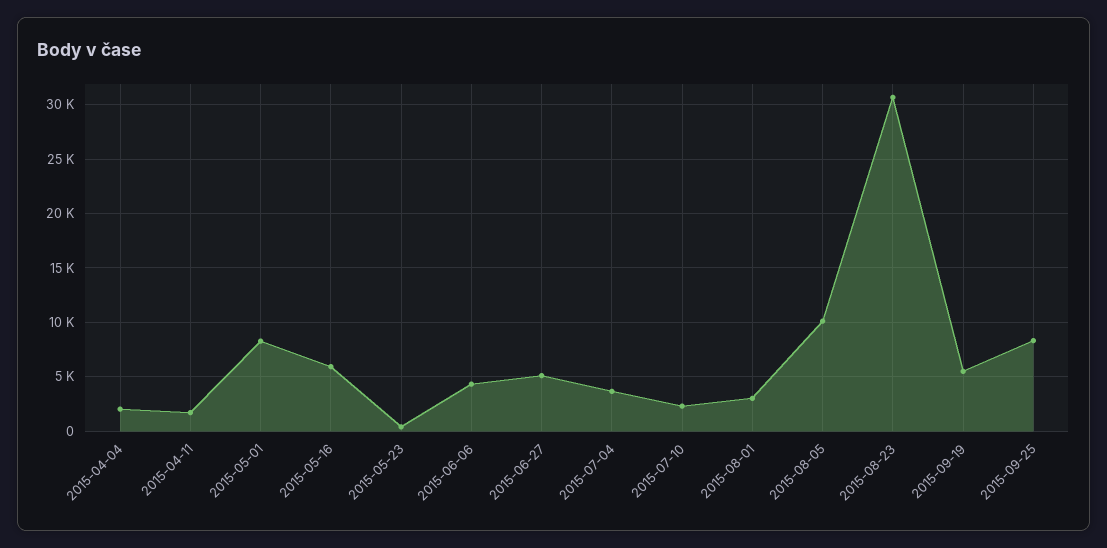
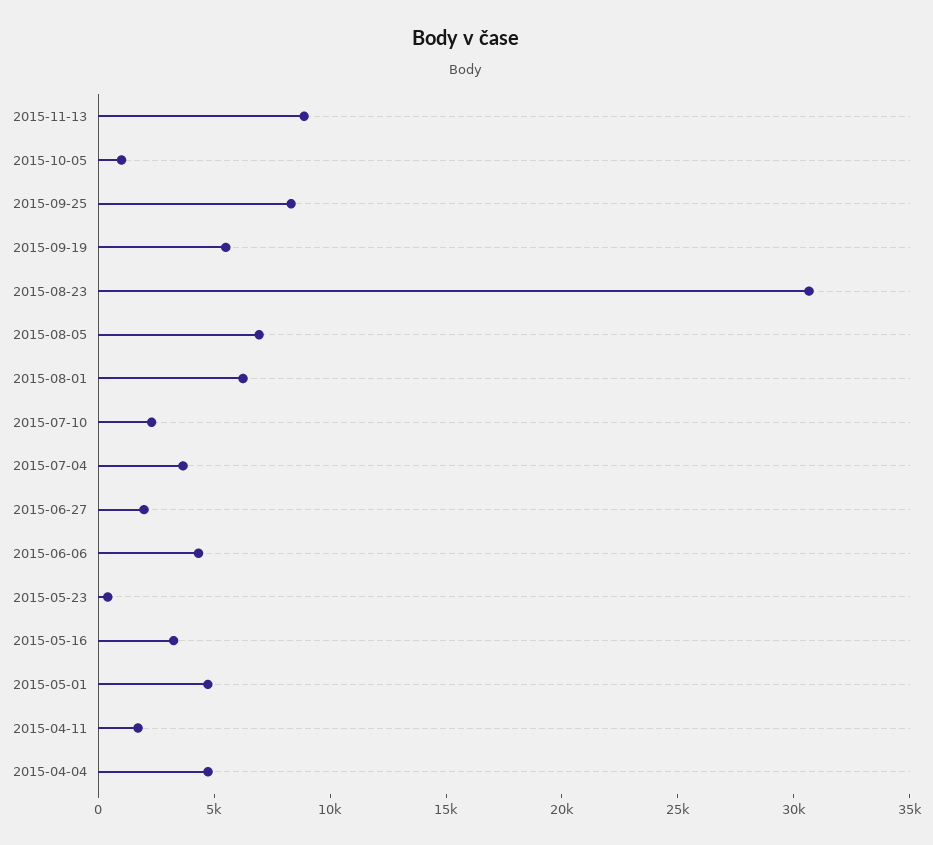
2015-04-04: 2000 -> 5000
2015-05-01: 8000 -> 5000
2015-05-16: 6000 -> 3000
2015-06-27: 5000 -> 2000
2015-08-01: 3000 -> 6000
2015-08-05: 10000 -> 7000
2015-11-13: none -> 9000
2015-10-05: none -> 1000

